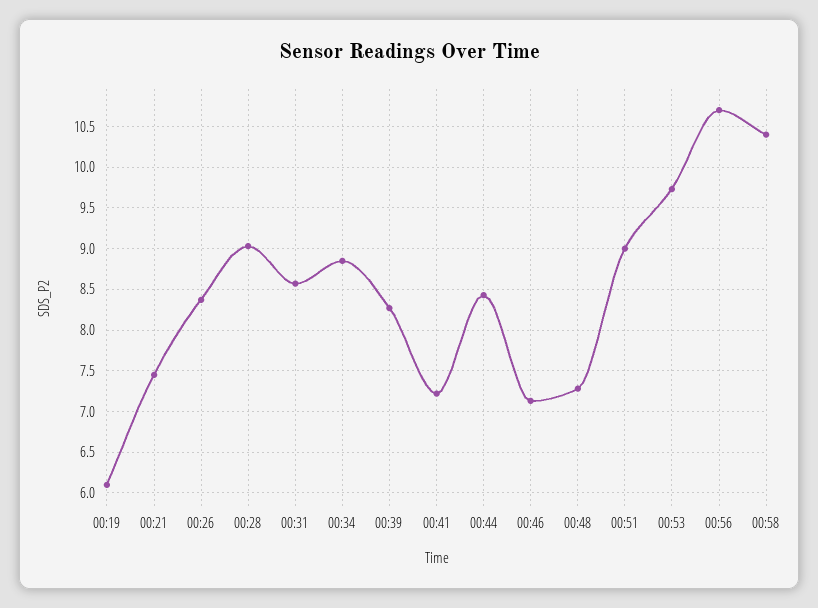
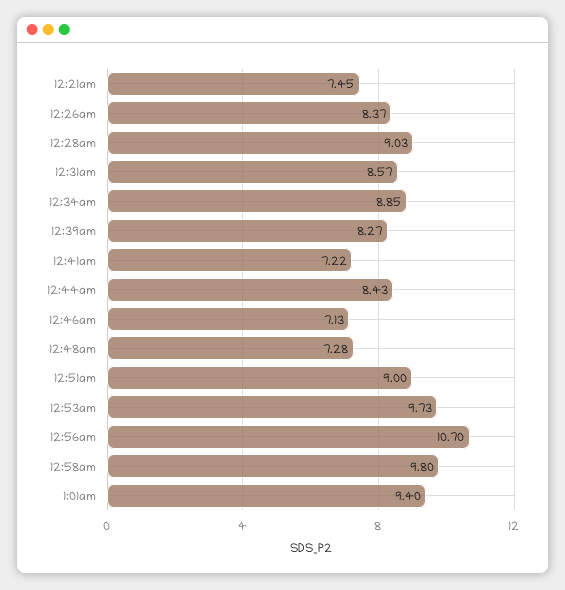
00:19: 6.1 -> none
00:58: 10.4 -> 9.8
1:01am: none -> 9.4

